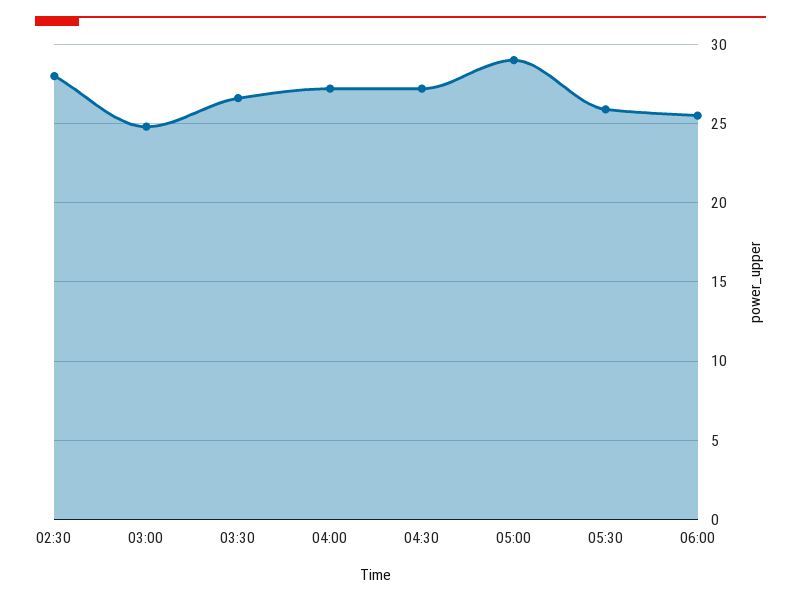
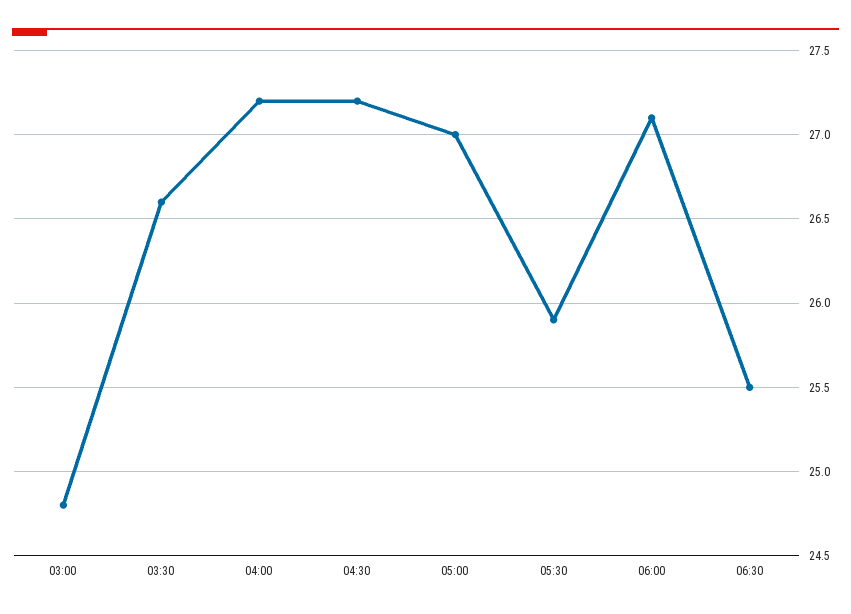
02:30: 28 -> none
05:00: 29 -> 27
06:00: 25.5 -> 27.1
06:30: none -> 25.5

